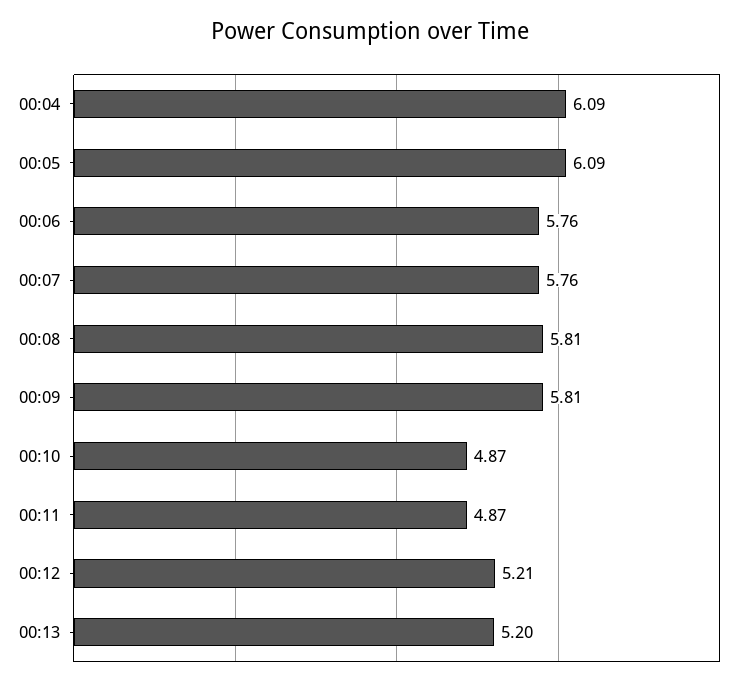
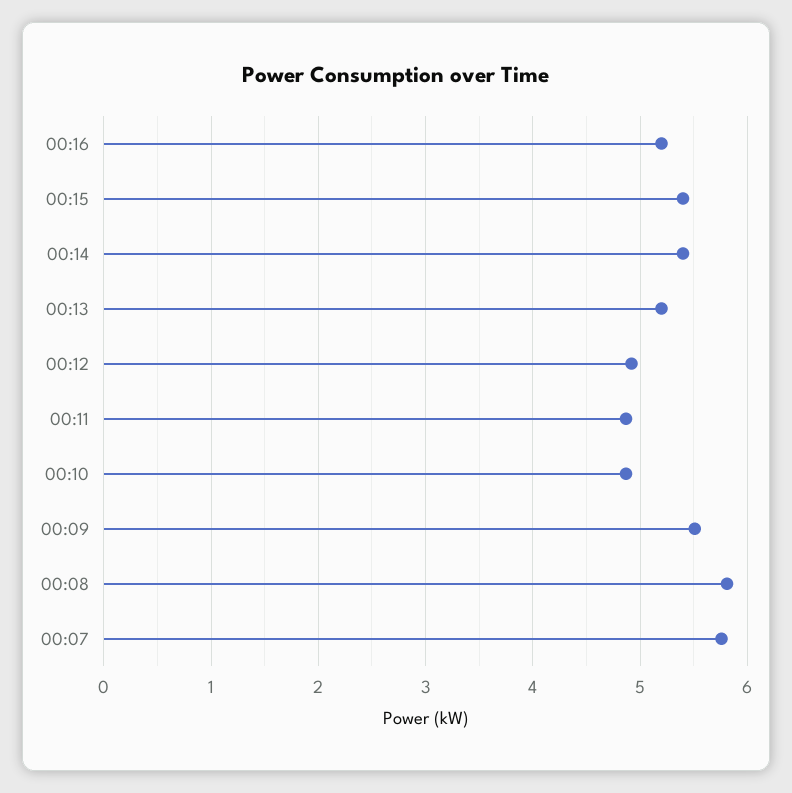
00:04: 6.09 -> none
00:05: 6.09 -> none
00:06: 5.76 -> none
00:09: 5.81 -> 5.5
00:12: 5.21 -> 4.9
00:16: none -> 5.2
00:15: none -> 5.4
00:14: none -> 5.4

